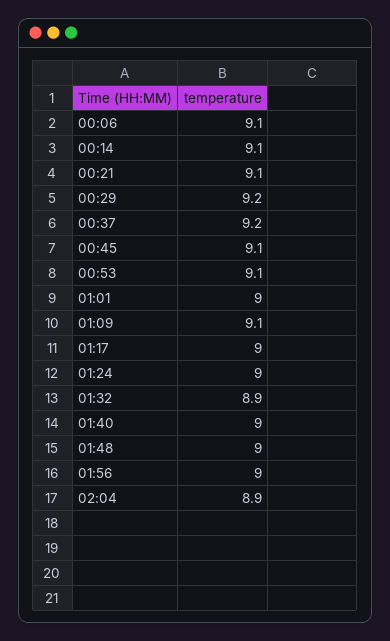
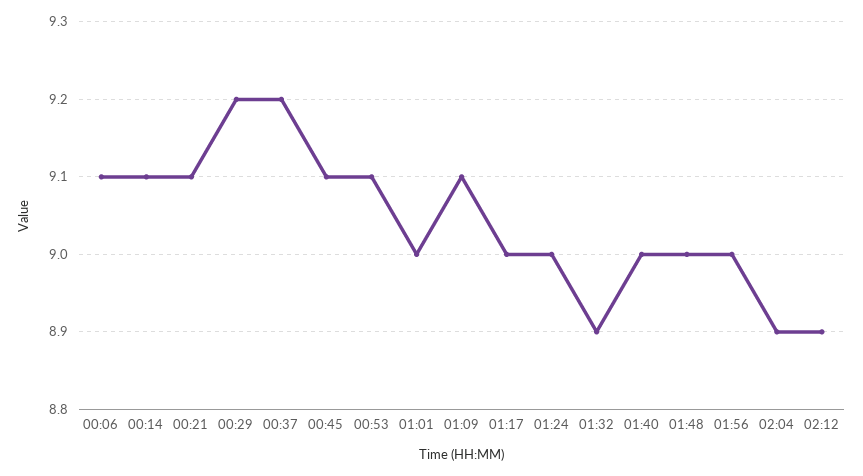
02:12: none -> 8.9

